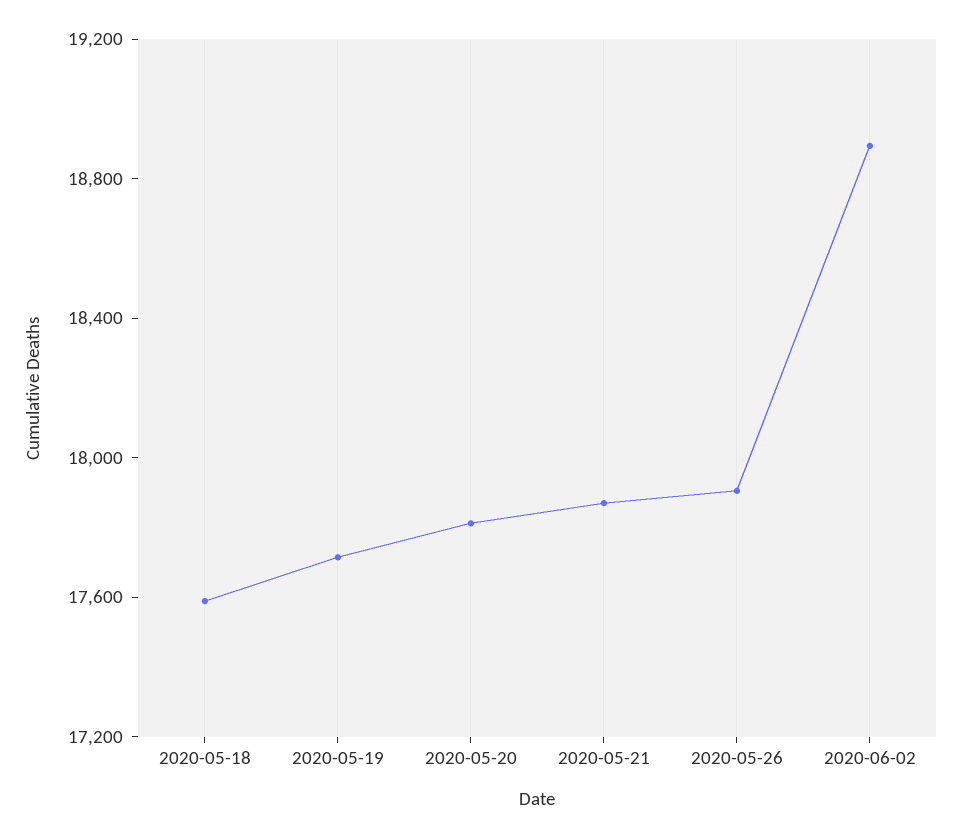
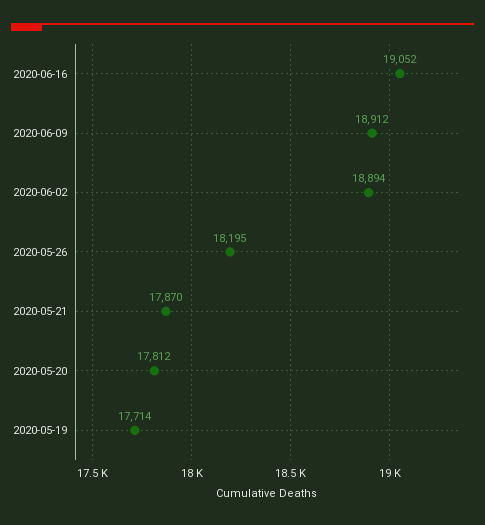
2020-05-18: 17600 -> none
2020-05-26: 17900 -> 18195
2020-06-16: none -> 19052
2020-06-09: none -> 18912

